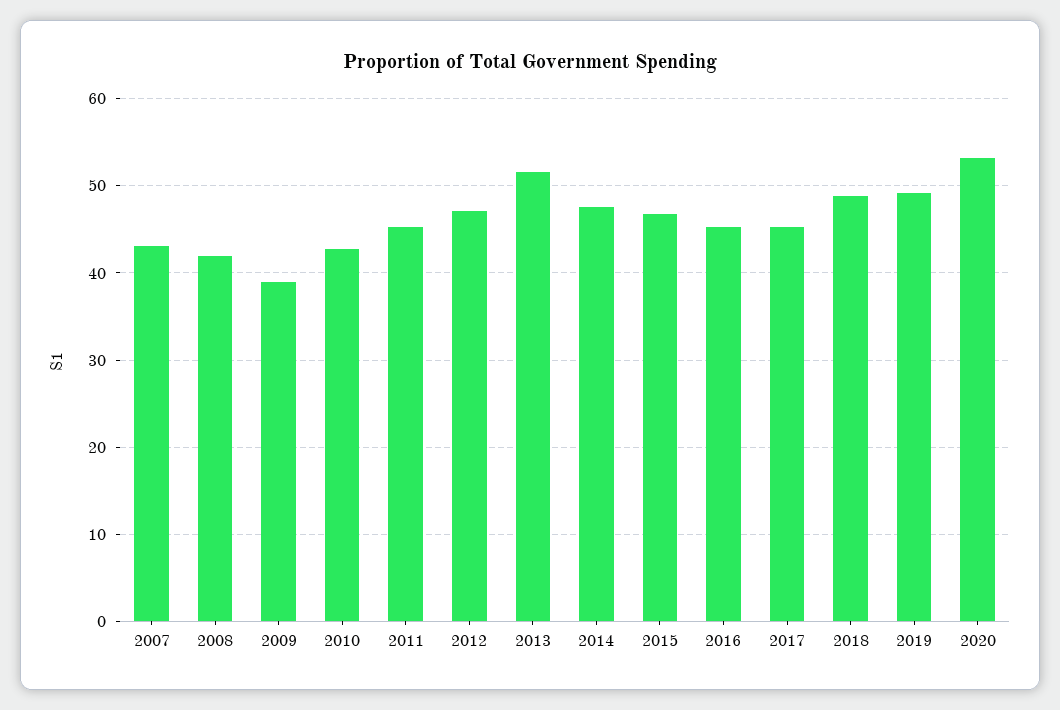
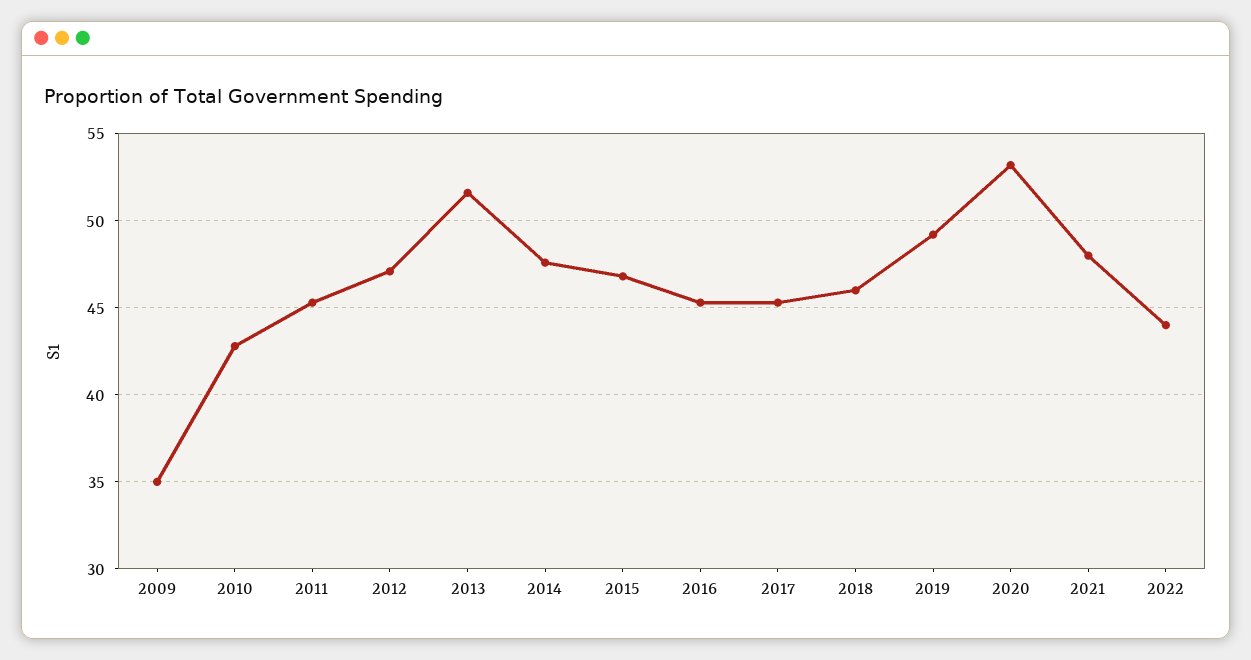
2007: 43 -> none
2008: 42 -> none
2009: 39 -> 35
2018: 49 -> 46
2021: none -> 48
2022: none -> 44

